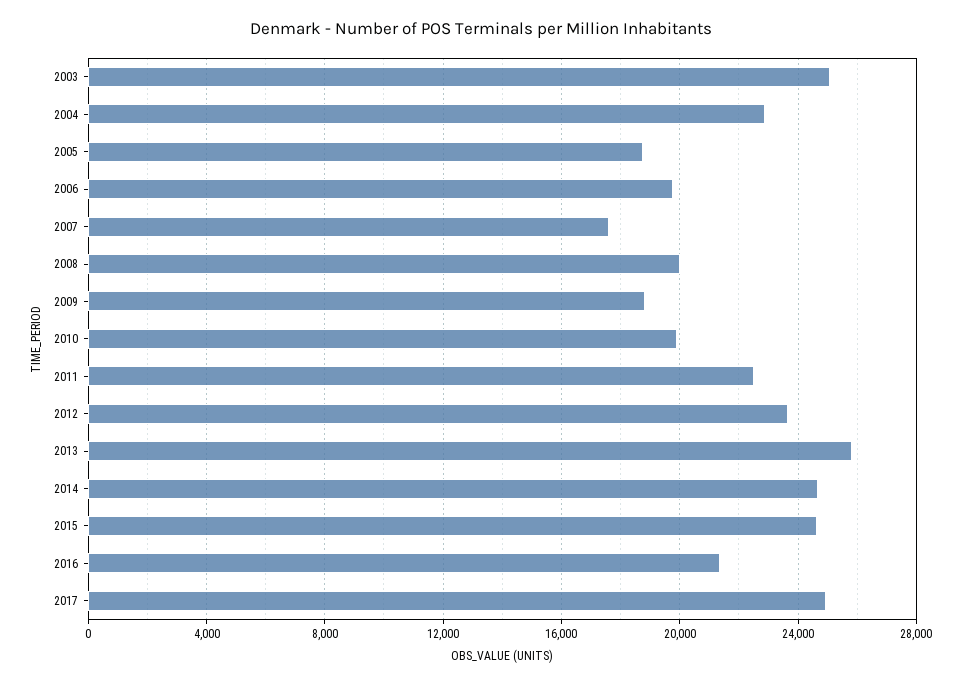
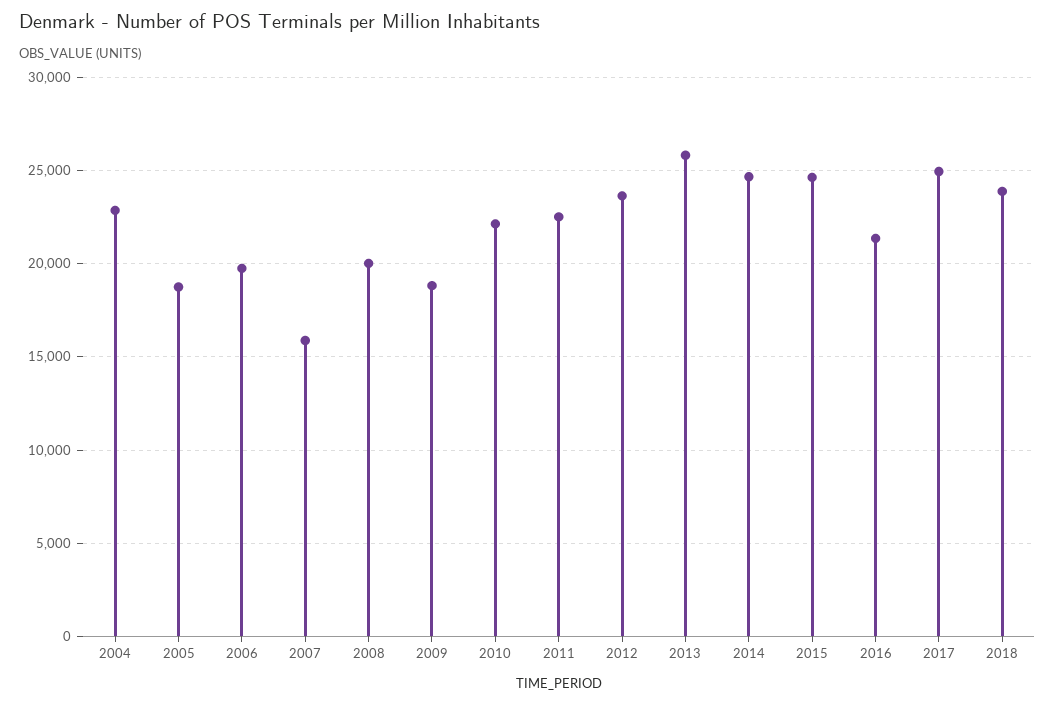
2003: 25000 -> none
2007: 17500 -> 16000
2010: 20000 -> 22000
2018: none -> 24000

